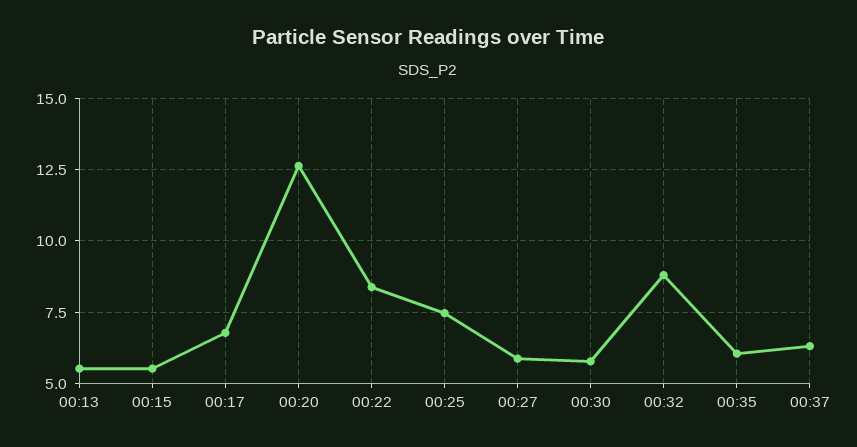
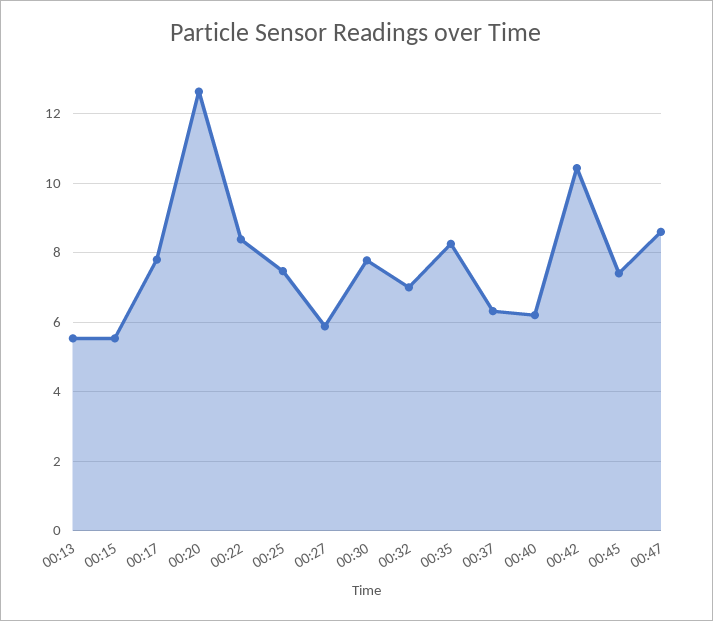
00:17: 6.75 -> 7.8
00:30: 5.75 -> 7.8
00:32: 8.75 -> 7
00:35: 6 -> 8.2
00:40: none -> 6.2
00:42: none -> 10.4
00:45: none -> 7.4
00:47: none -> 8.6

